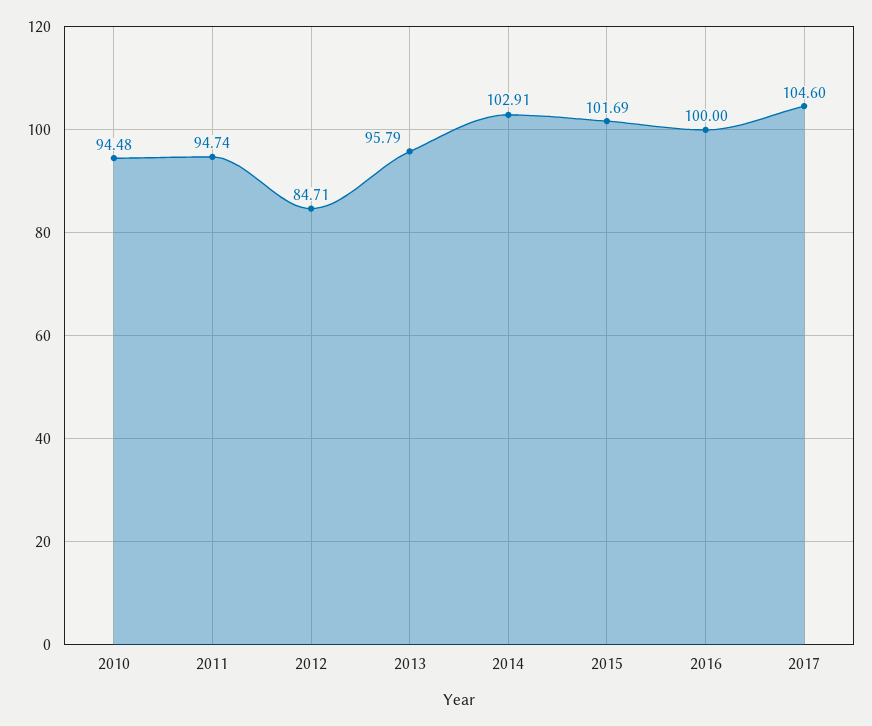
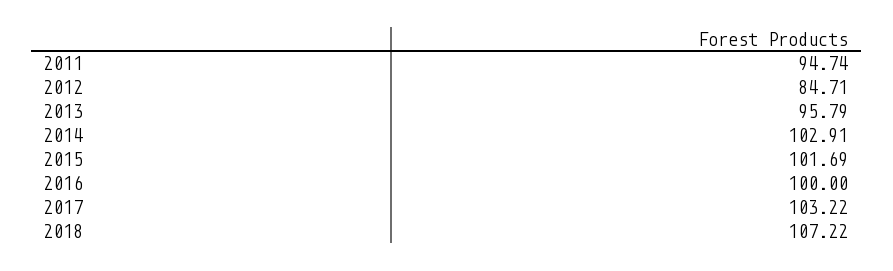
2010: 94.48 -> none
2017: 104.6 -> 103.22
2018: none -> 107.22

